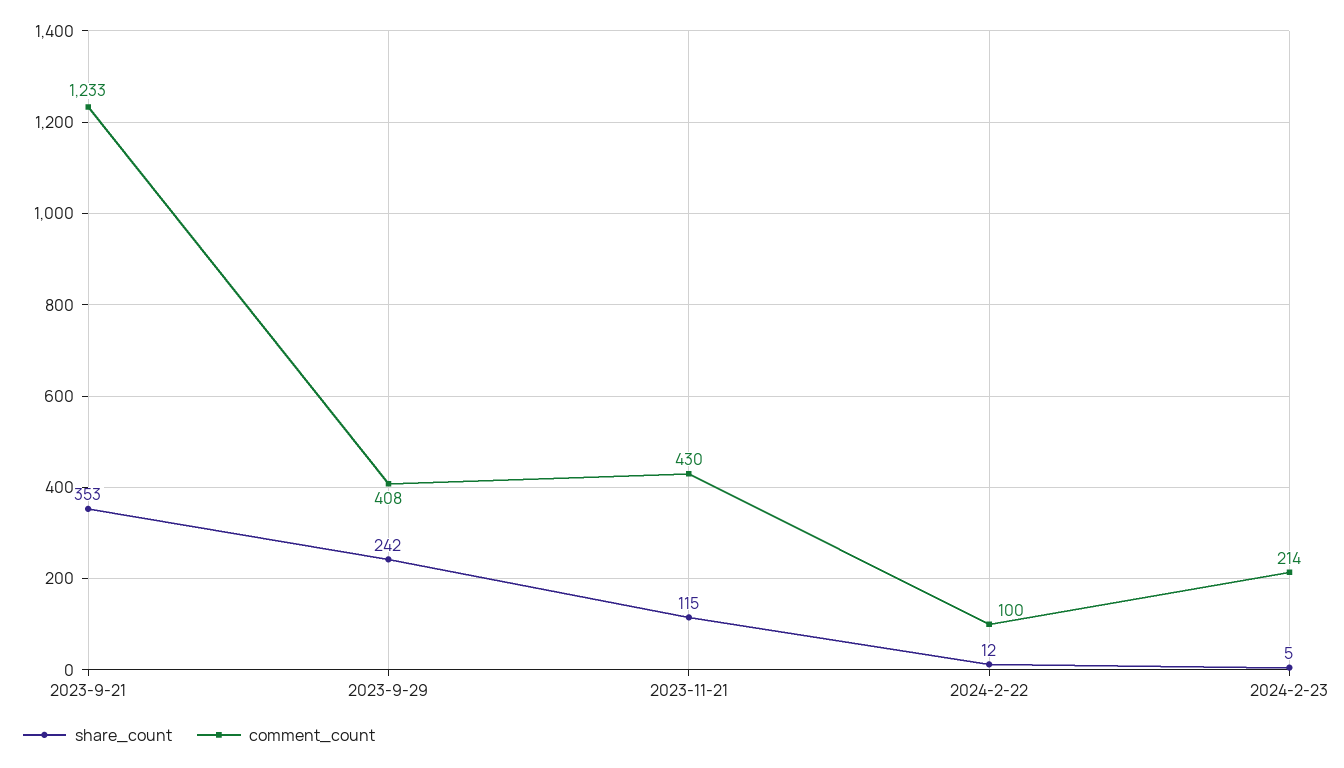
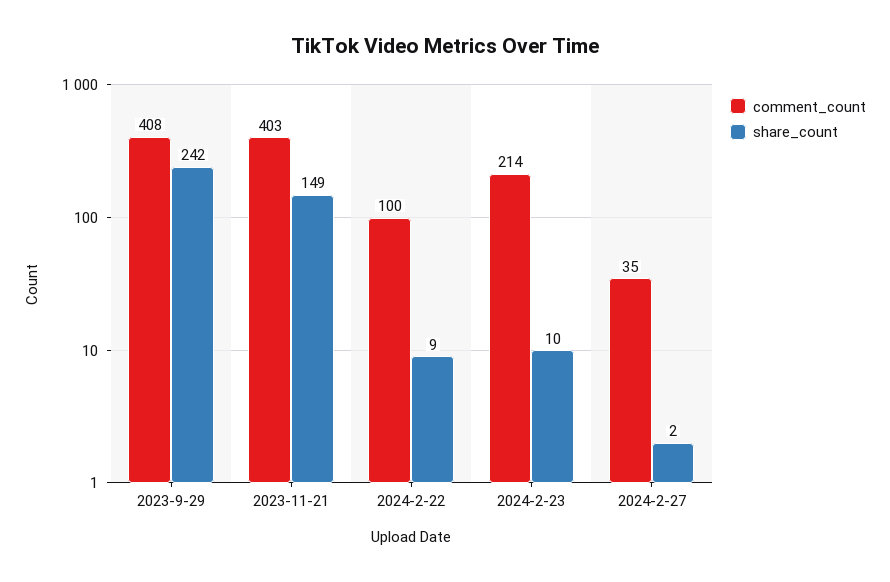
share_count, 2023-9-21: 353 -> none
comment_count, 2023-9-21: 1233 -> none
share_count, 2023-11-21: 115 -> 149
comment_count, 2023-11-21: 430 -> 403
share_count, 2024-2-22: 12 -> 9
share_count, 2024-2-23: 5 -> 10
comment_count, 2024-2-27: none -> 35
share_count, 2024-2-27: none -> 2

